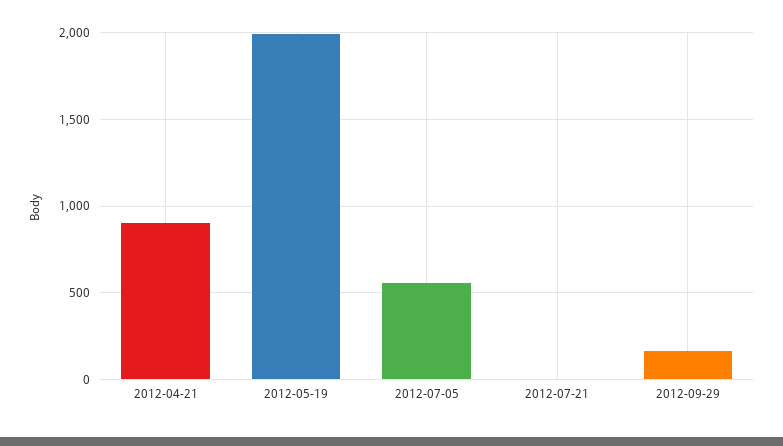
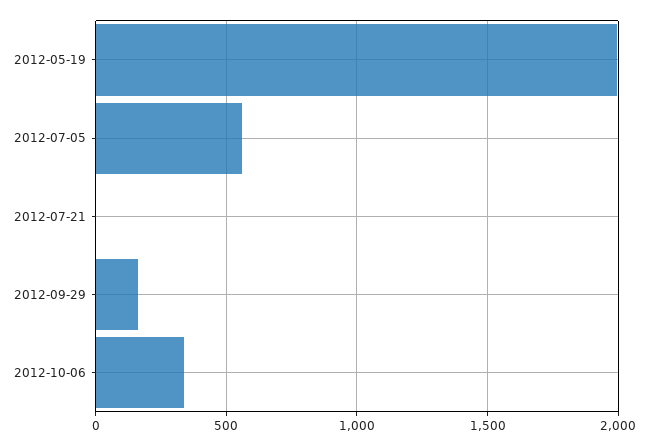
2012-04-21: 900 -> none
2012-10-06: none -> 350

